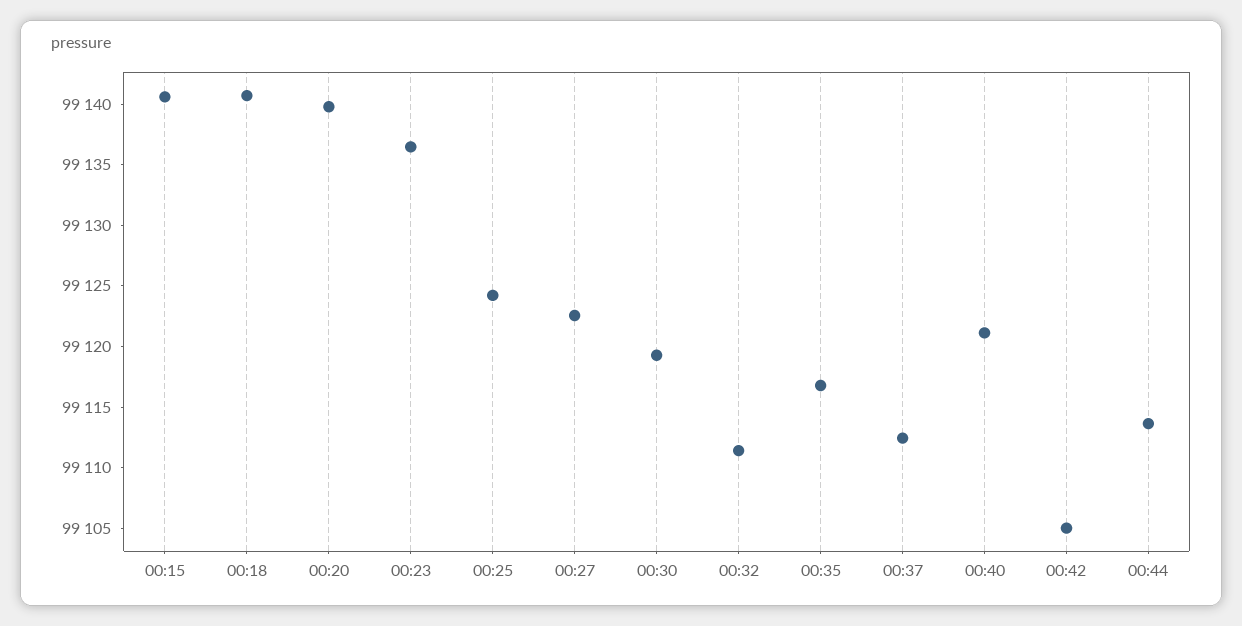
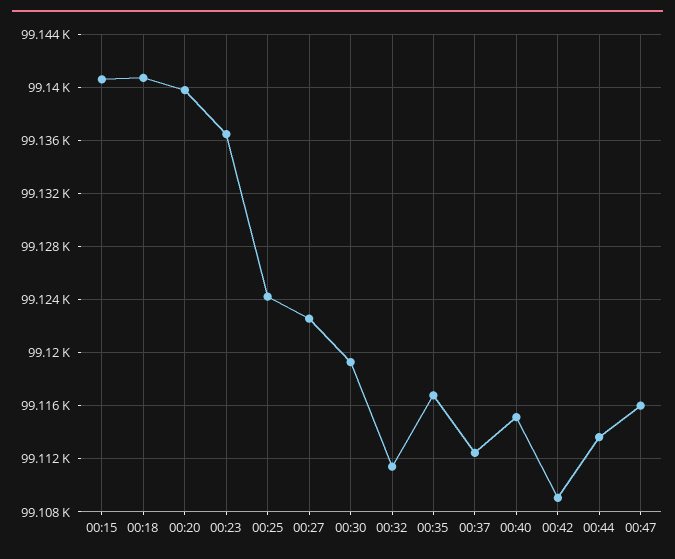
00:40: 99121 -> 99115
00:42: 99105 -> 99109
00:47: none -> 99116

